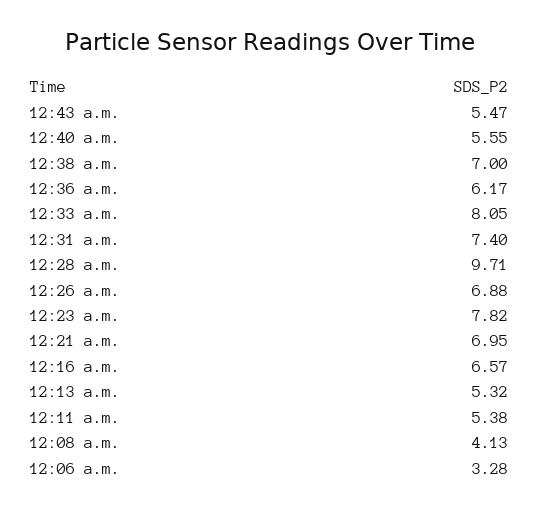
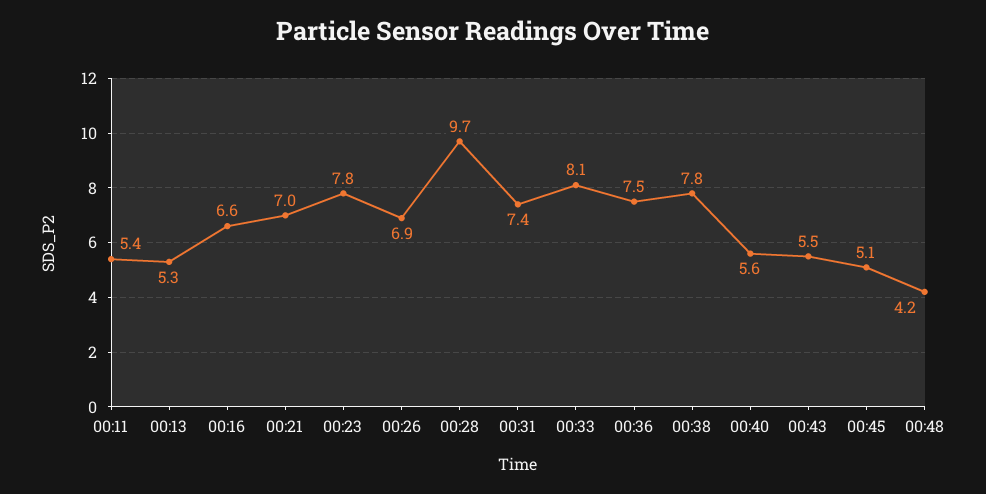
12:38 a.m.: 7 -> 7.8
12:36 a.m.: 6.17 -> 7.5
12:08 a.m.: 4.13 -> none
12:06 a.m.: 3.28 -> none
00:45: none -> 5.1
00:48: none -> 4.2

